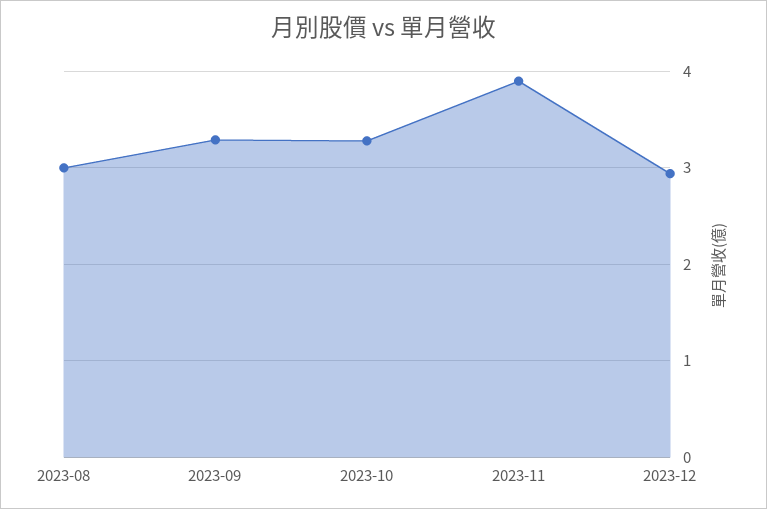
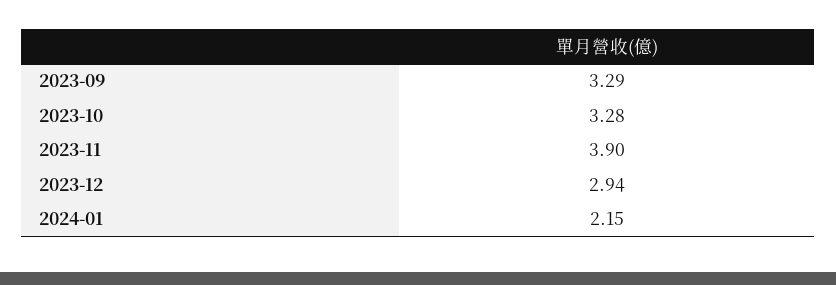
2023-08: 3 -> none
2024-01: none -> 2.15

